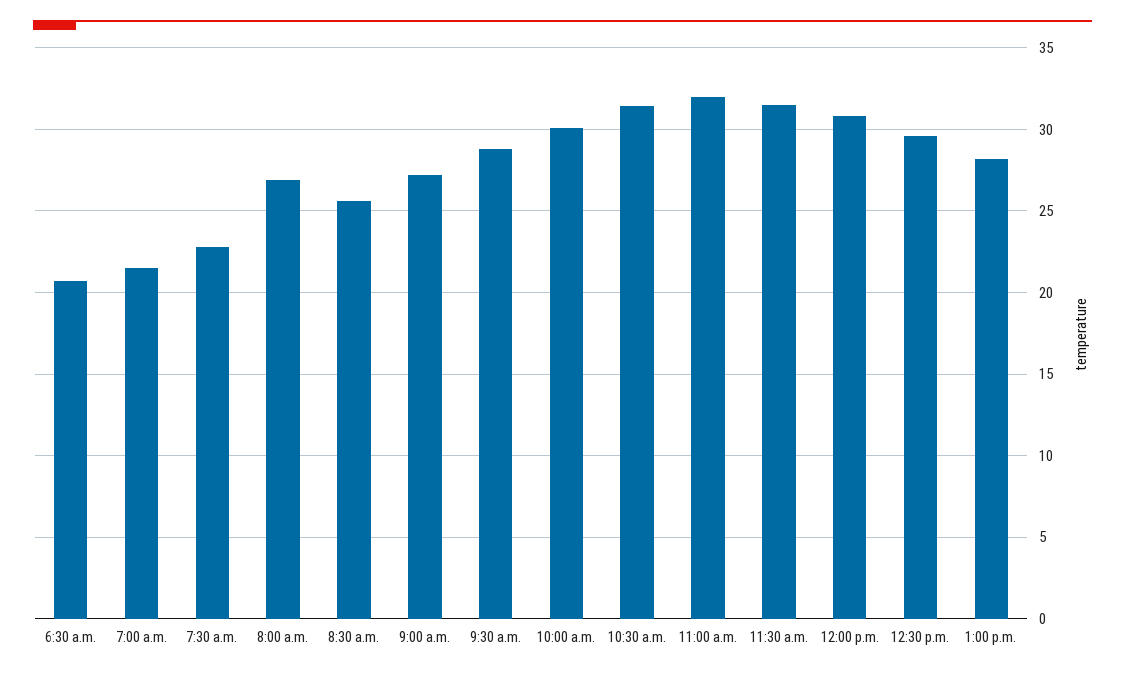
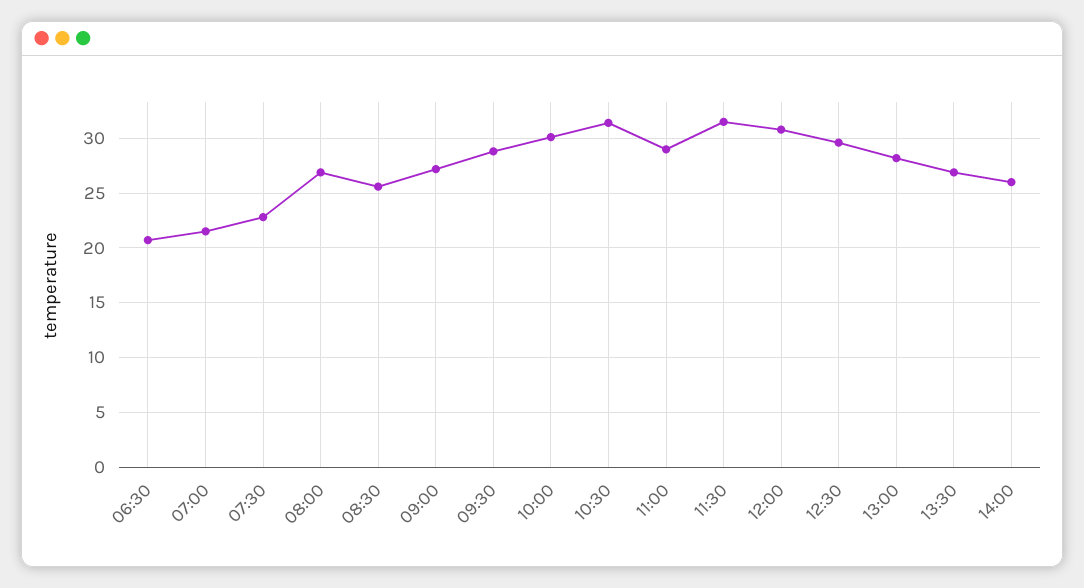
11:00 a.m.: 32 -> 29
13:30: none -> 27
14:00: none -> 26

